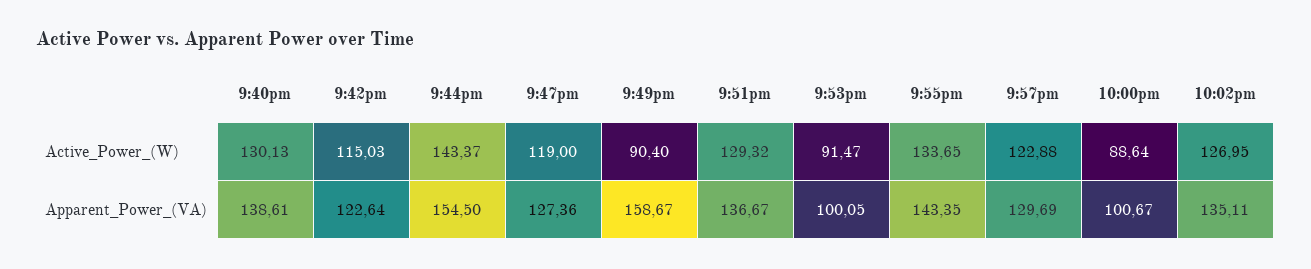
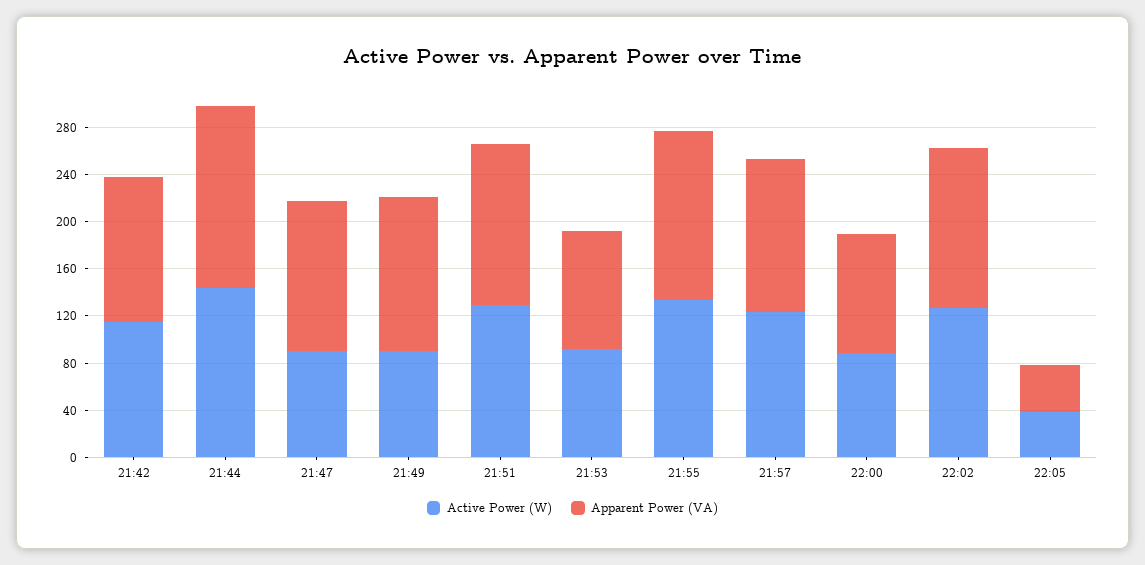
Active_Power_(W), 9:40pm: 130.13 -> none
Active_Power_(W), 9:47pm: 119 -> 90
Apparent_Power_(VA), 9:40pm: 138.61 -> none
Apparent_Power_(VA), 9:49pm: 158.67 -> 130
Active_Power_(W), 22:05: none -> 40
Apparent_Power_(VA), 22:05: none -> 40

